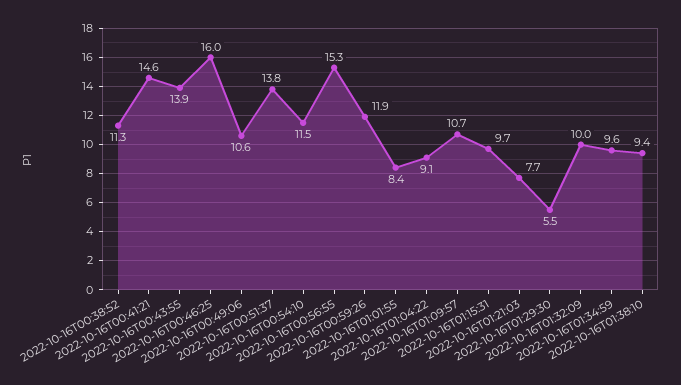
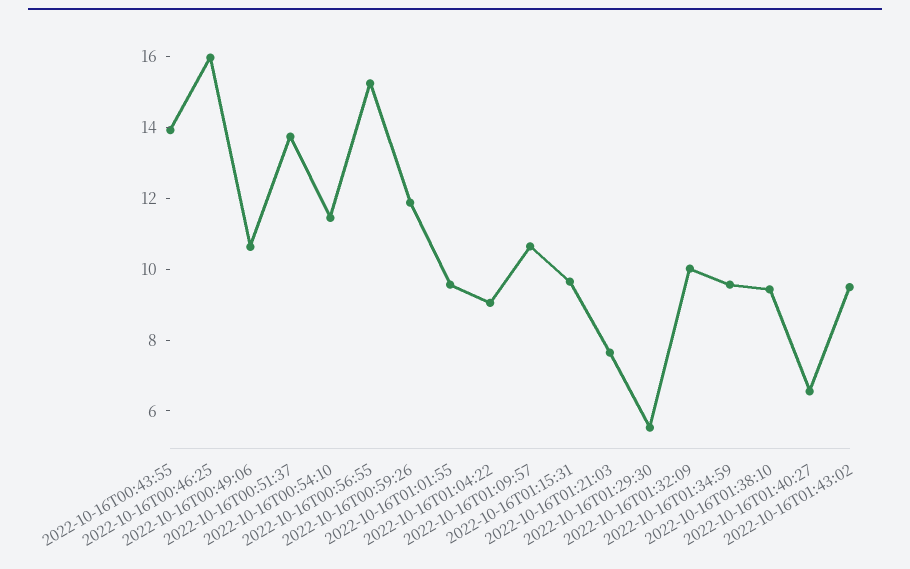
2022-10-16T00:38:52: 11.3 -> none
2022-10-16T00:41:21: 14.6 -> none
2022-10-16T01:01:55: 8.4 -> 9.5
2022-10-16T01:40:27: none -> 6.5
2022-10-16T01:43:02: none -> 9.5

